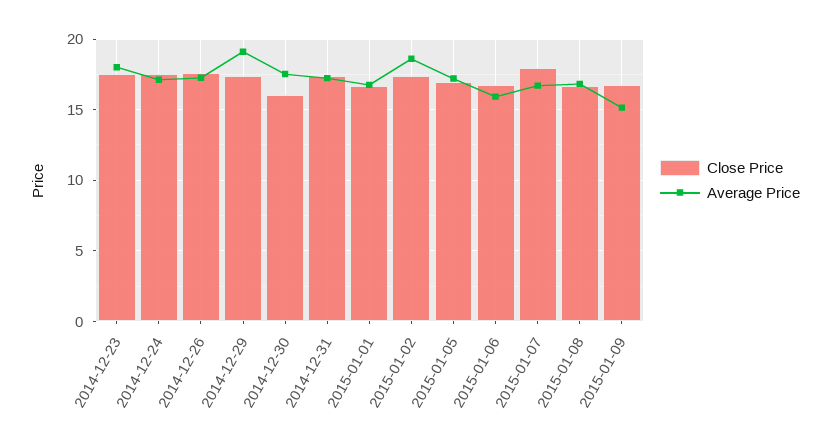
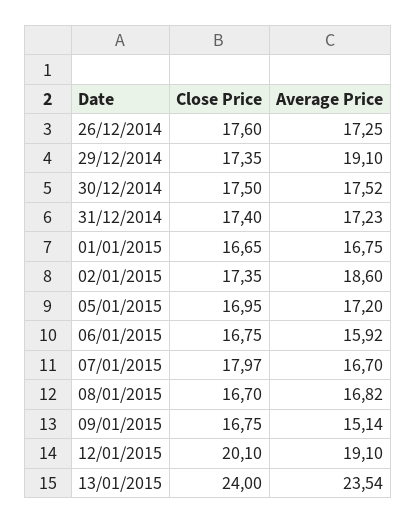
Close Price, 2014-12-23: 17.5 -> none
Average Price, 2014-12-23: 18 -> none
Close Price, 2014-12-24: 17.5 -> none
Average Price, 2014-12-24: 17 -> none
Close Price, 2014-12-30: 16 -> 17.5
Close Price, 12/01/2015: none -> 20.1
Average Price, 12/01/2015: none -> 19.1
Close Price, 13/01/2015: none -> 24
Average Price, 13/01/2015: none -> 23.54

